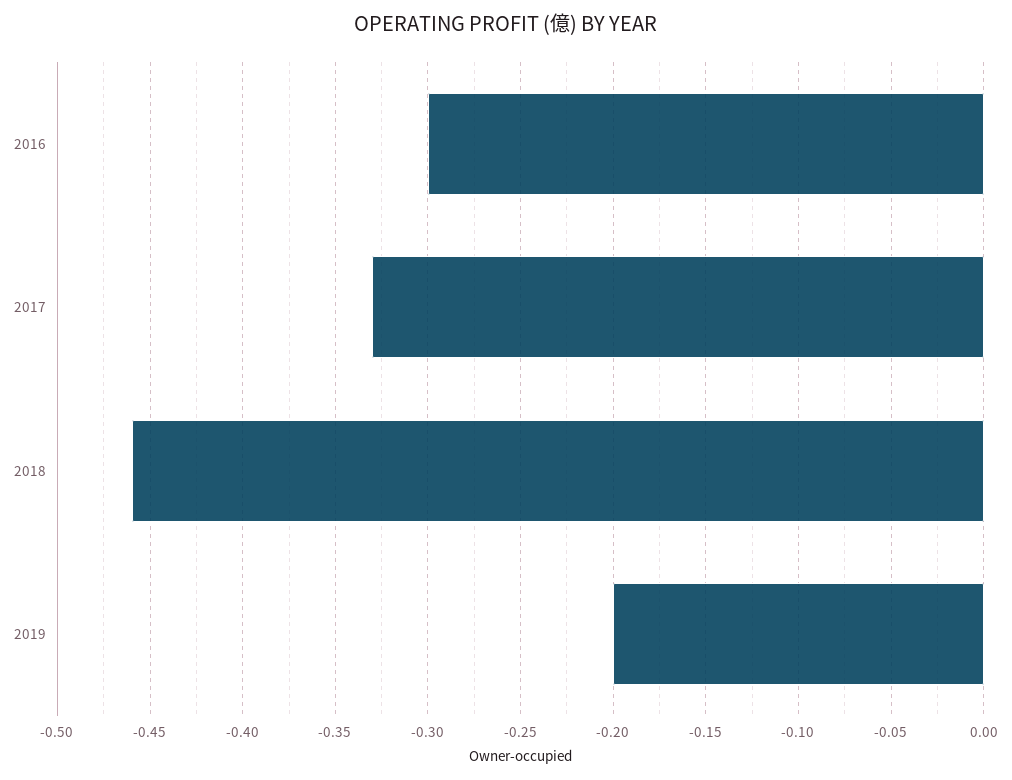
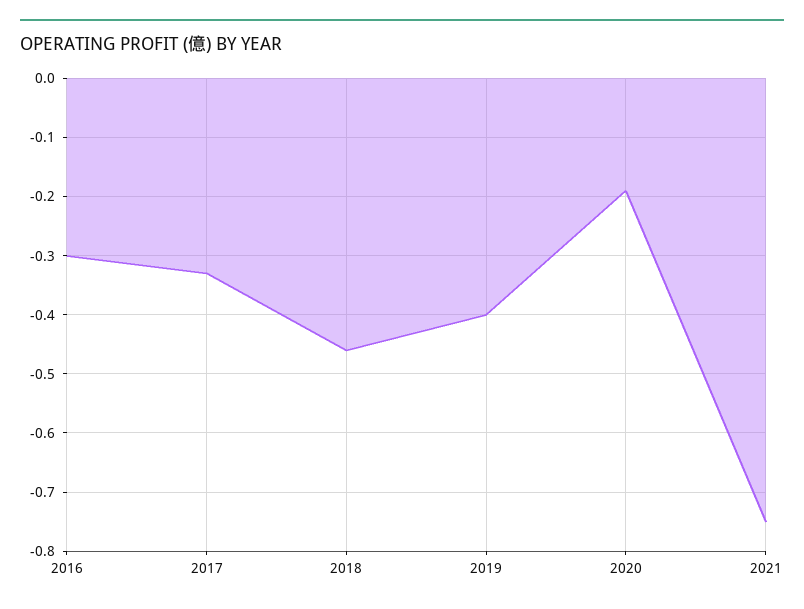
2019: -0.2 -> -0.4
2020: none -> -0.2
2021: none -> -0.75

